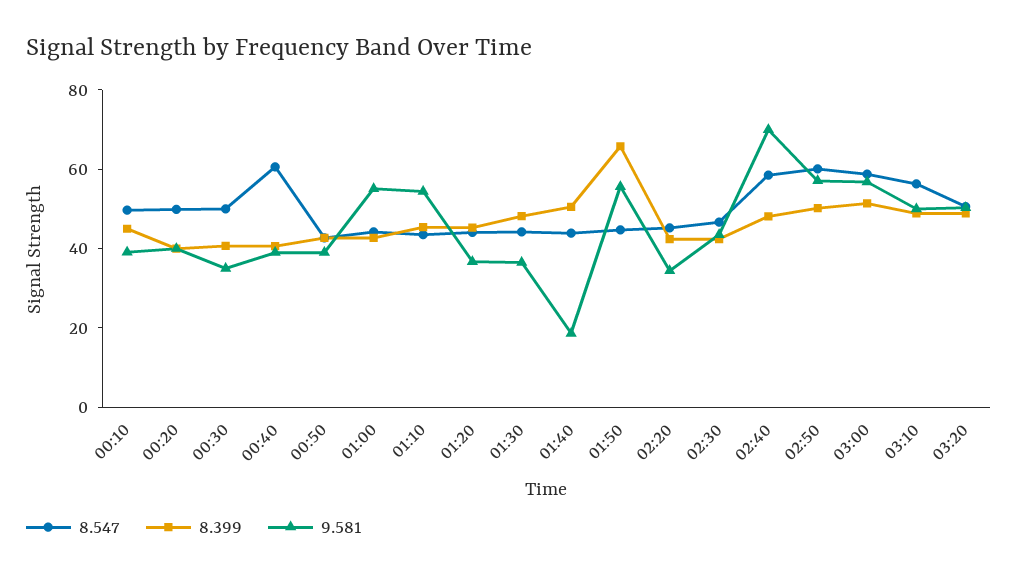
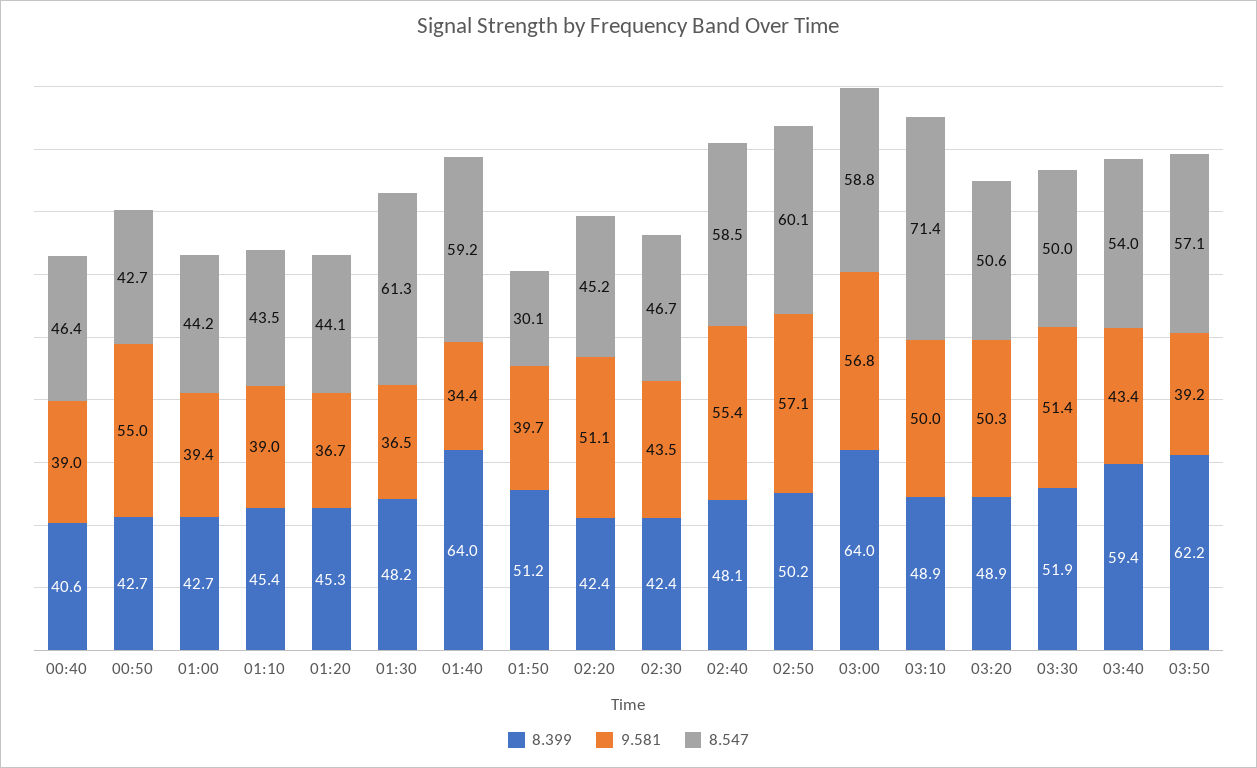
8.547, 00:10: 50 -> none
8.399, 00:10: 45 -> none
9.581, 00:10: 40 -> none
8.547, 00:20: 50 -> none
8.399, 00:20: 40 -> none
9.581, 00:20: 40 -> none
8.547, 00:30: 50 -> none
8.399, 00:30: 40 -> none
9.581, 00:30: 35 -> none
8.547, 00:40: 60 -> 46.4
9.581, 00:50: 40 -> 55
9.581, 01:00: 55 -> 39.4
9.581, 01:10: 55 -> 39
8.547, 01:30: 45 -> 61.3
8.547, 01:40: 45 -> 59.2
8.399, 01:40: 50 -> 64
9.581, 01:40: 20 -> 34.4
8.547, 01:50: 45 -> 30.1
8.399, 01:50: 65 -> 51.2
9.581, 01:50: 55 -> 39.7
9.581, 02:20: 35 -> 51.1
9.581, 02:40: 70 -> 55.4
8.399, 03:00: 50 -> 64
8.547, 03:10: 55 -> 71.4
8.399, 03:30: none -> 51.9
9.581, 03:30: none -> 51.4
8.547, 03:30: none -> 50
8.399, 03:40: none -> 59.4
9.581, 03:40: none -> 43.4
8.547, 03:40: none -> 54
8.399, 03:50: none -> 62.2
9.581, 03:50: none -> 39.2
8.547, 03:50: none -> 57.1

